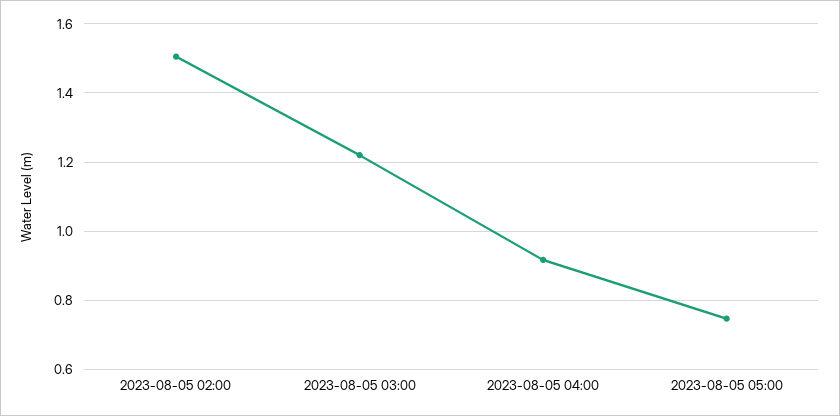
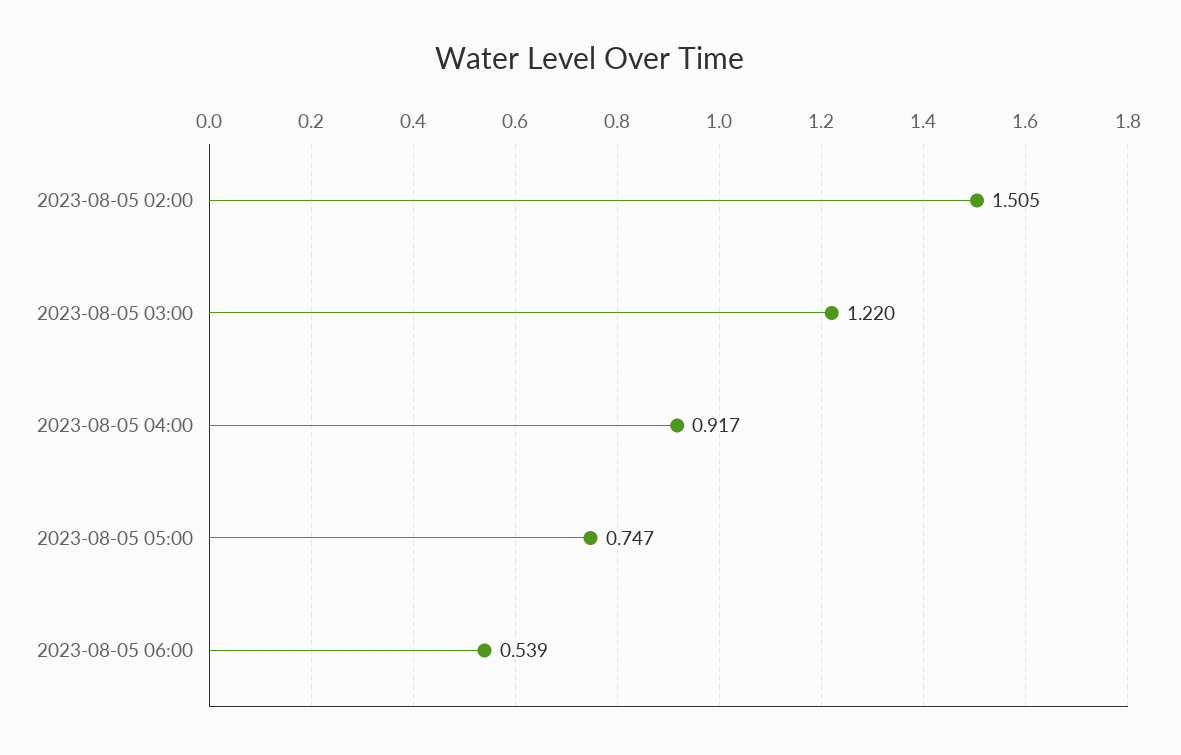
2023-08-05 06:00: none -> 0.539

